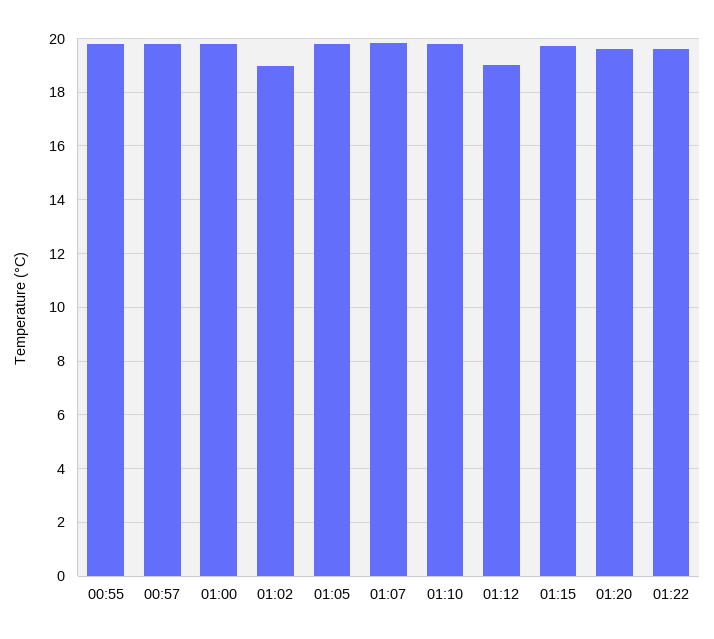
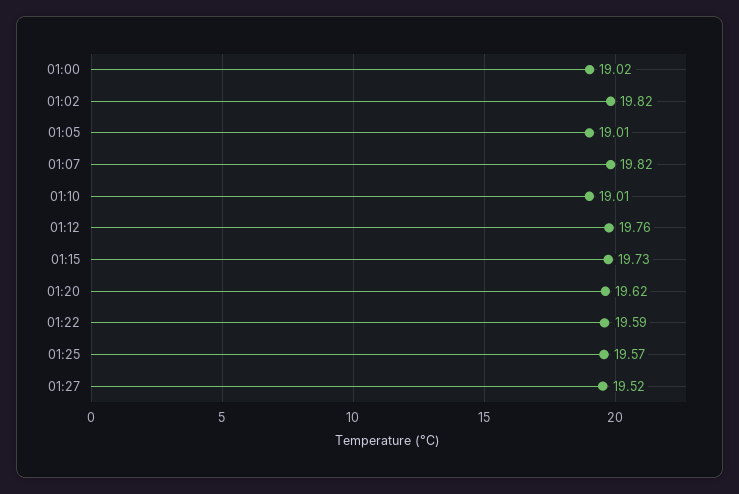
00:55: 19.75 -> none
00:57: 19.75 -> none
01:00: 19.75 -> 19.02
01:02: 19 -> 19.82
01:05: 19.75 -> 19.01
01:10: 19.75 -> 19.01
01:12: 19 -> 19.76
01:25: none -> 19.57
01:27: none -> 19.52

